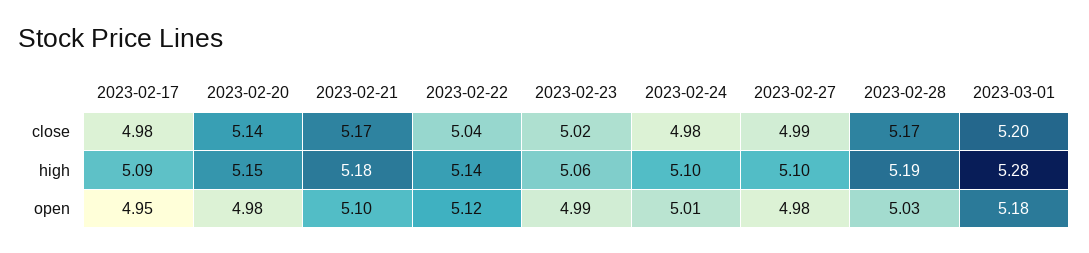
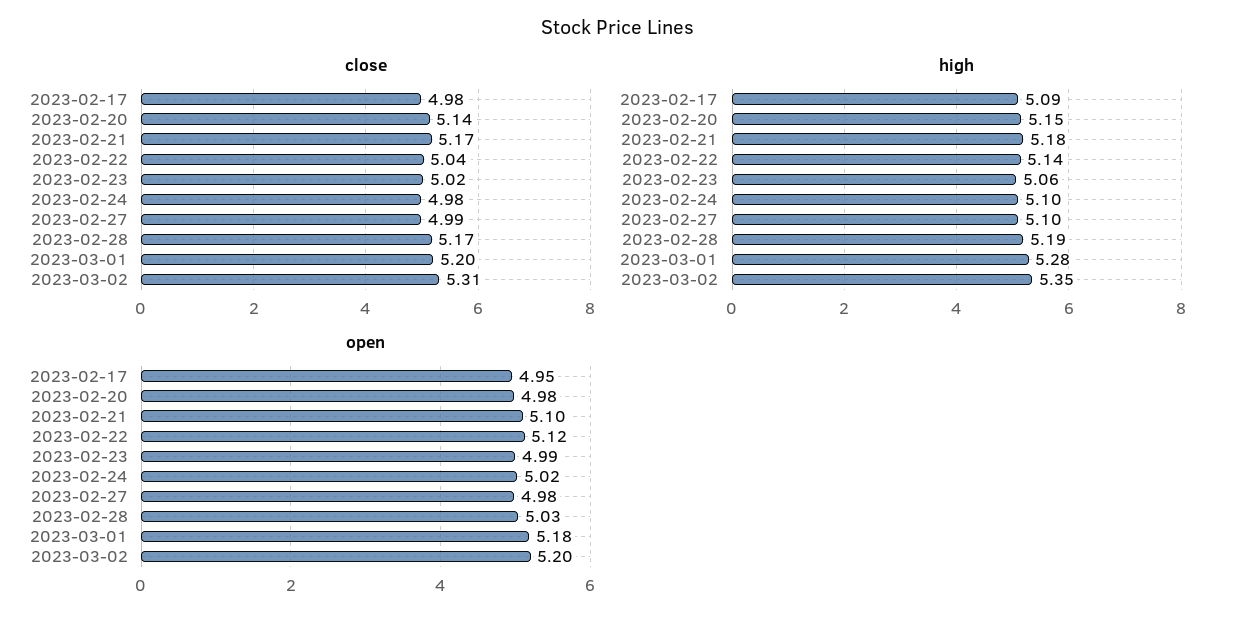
open, 2023-02-24: 5.01 -> 5.02
close, 2023-03-02: none -> 5.31
high, 2023-03-02: none -> 5.35
open, 2023-03-02: none -> 5.2

